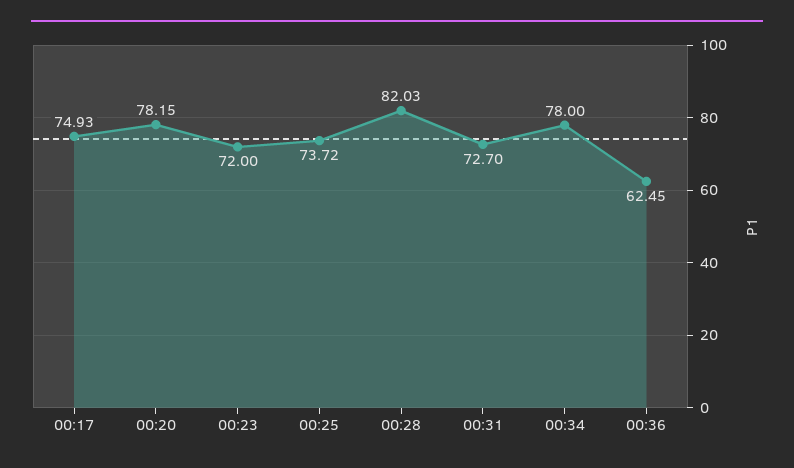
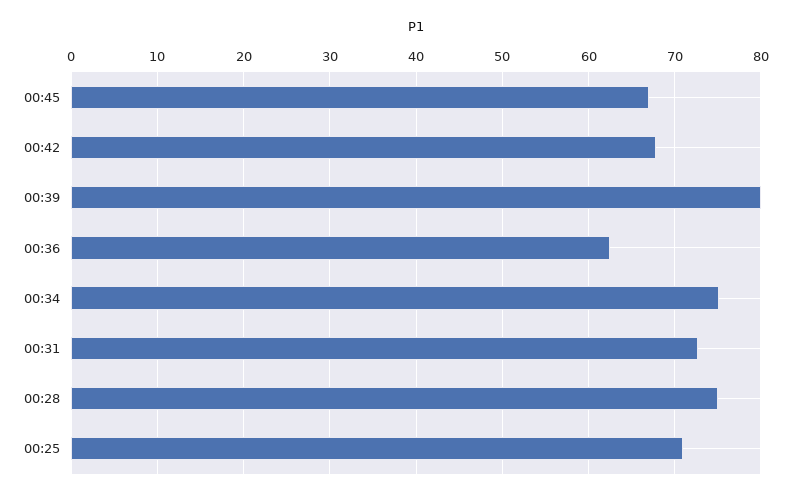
00:17: 74.93 -> none
00:20: 78.15 -> none
00:23: 72 -> none
00:25: 73.72 -> 71
00:28: 82.03 -> 75
00:34: 78 -> 75
00:45: none -> 67
00:42: none -> 68
00:39: none -> 80

